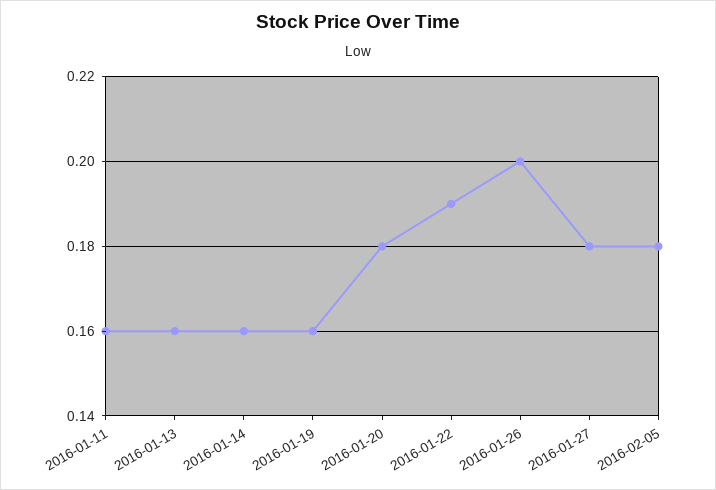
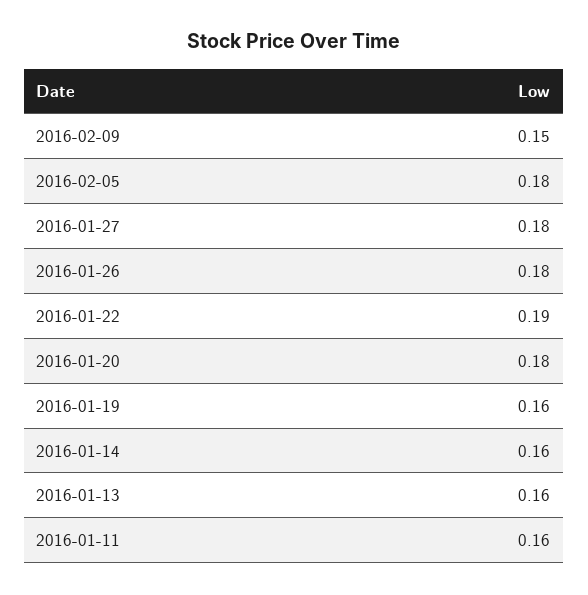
2016-01-26: 0.2 -> 0.18
2016-02-09: none -> 0.15

